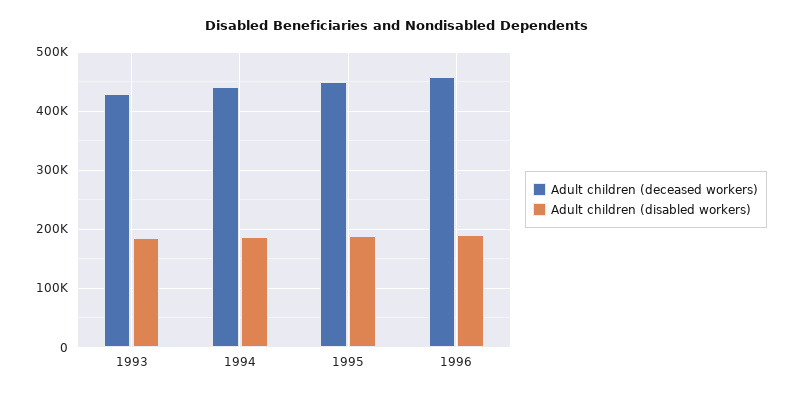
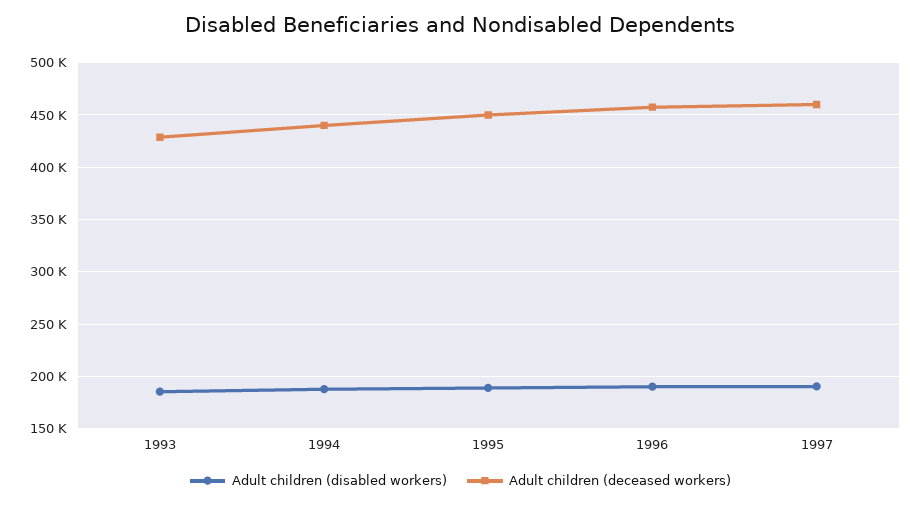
Adult children (disabled workers), 1997: none -> 190000
Adult children (deceased workers), 1997: none -> 460000

